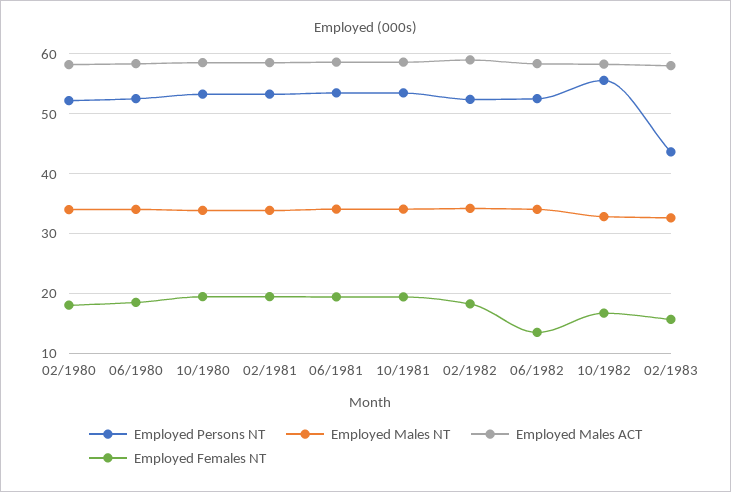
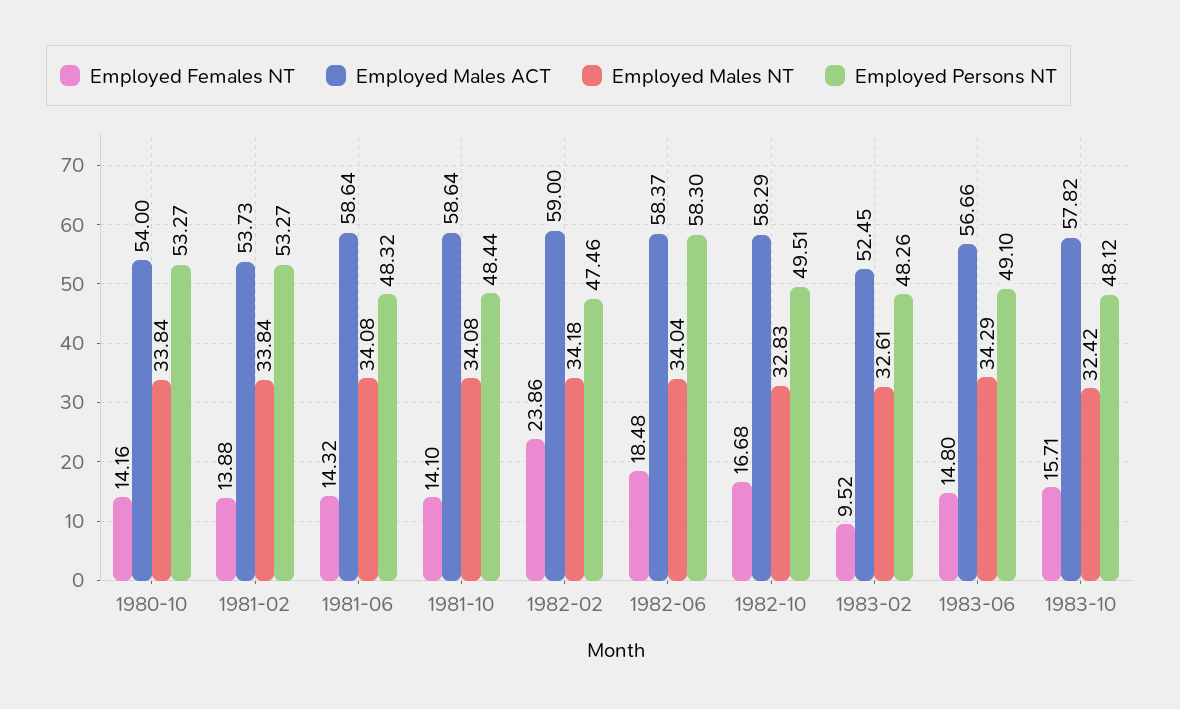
Employed Persons NT, 02/1980: 52 -> none
Employed Males NT, 02/1980: 34 -> none
Employed Males ACT, 02/1980: 58 -> none
Employed Females NT, 02/1980: 18 -> none
Employed Persons NT, 06/1980: 52 -> none
Employed Males NT, 06/1980: 34 -> none
Employed Males ACT, 06/1980: 58 -> none
Employed Females NT, 06/1980: 18 -> none
Employed Males ACT, 10/1980: 58 -> 54
Employed Females NT, 10/1980: 20 -> 14.16
Employed Males ACT, 02/1981: 58 -> 53.73
Employed Females NT, 02/1981: 20 -> 13.88
Employed Persons NT, 06/1981: 54 -> 48.32
Employed Females NT, 06/1981: 20 -> 14.32
Employed Persons NT, 10/1981: 54 -> 48.44
Employed Females NT, 10/1981: 20 -> 14.1
Employed Persons NT, 02/1982: 52 -> 47.46
Employed Females NT, 02/1982: 18 -> 23.86
Employed Persons NT, 06/1982: 52 -> 58.3
Employed Females NT, 06/1982: 14 -> 18.48
Employed Persons NT, 10/1982: 56 -> 49.51
Employed Persons NT, 02/1983: 44 -> 48.26
Employed Males ACT, 02/1983: 58 -> 52.45
Employed Females NT, 02/1983: 16 -> 9.52
Employed Females NT, 1983-06: none -> 14.8
Employed Males ACT, 1983-06: none -> 56.66
Employed Males NT, 1983-06: none -> 34.29
Employed Persons NT, 1983-06: none -> 49.1
Employed Females NT, 1983-10: none -> 15.71
Employed Males ACT, 1983-10: none -> 57.82
Employed Males NT, 1983-10: none -> 32.42
Employed Persons NT, 1983-10: none -> 48.12

